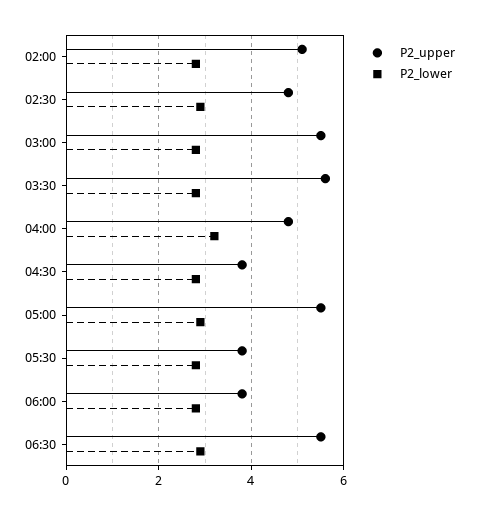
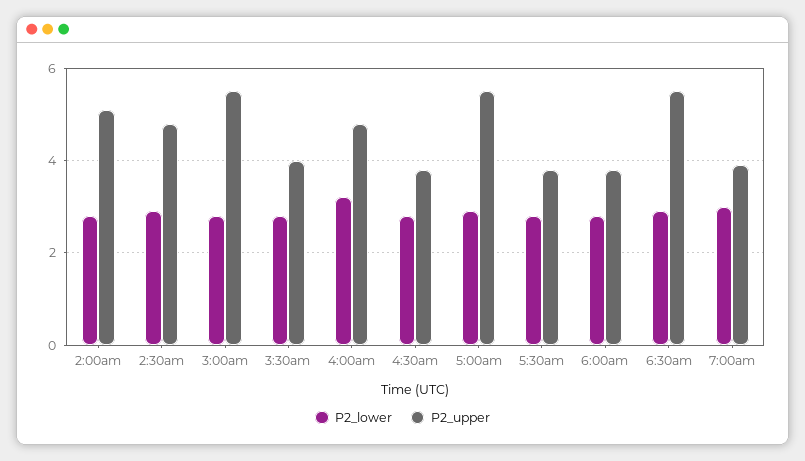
P2_upper, 03:30: 5.5 -> 4
P2_lower, 7:00am: none -> 3
P2_upper, 7:00am: none -> 4

